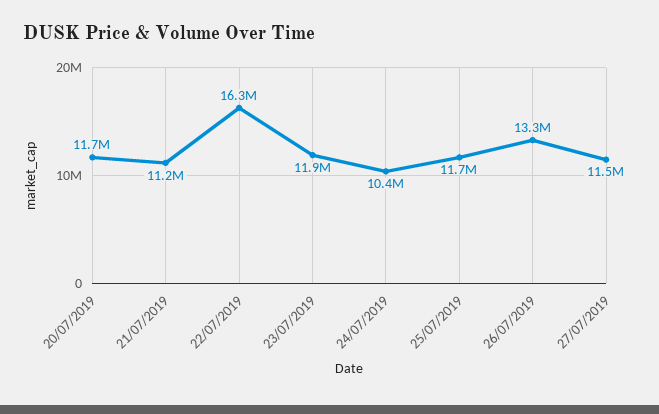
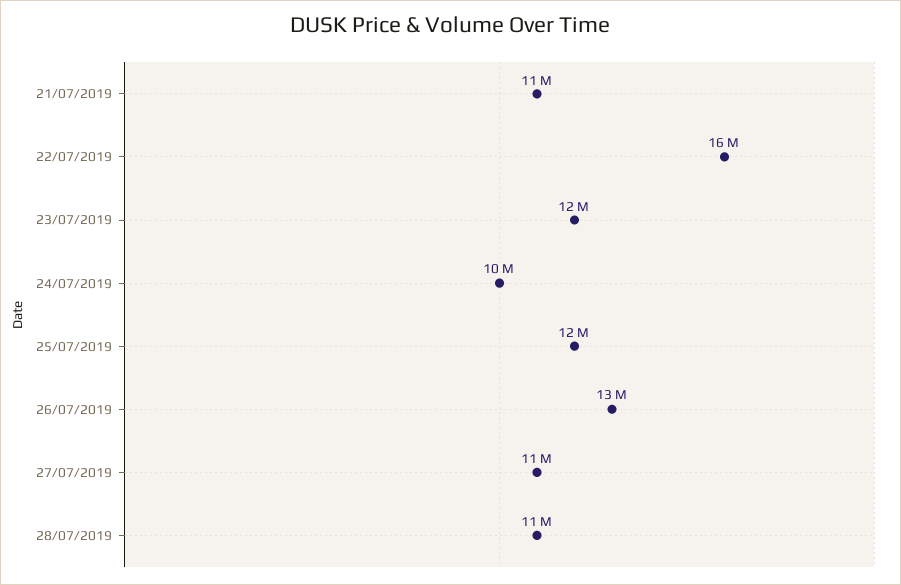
20/07/2019: 11700000 -> none
28/07/2019: none -> 11000000

